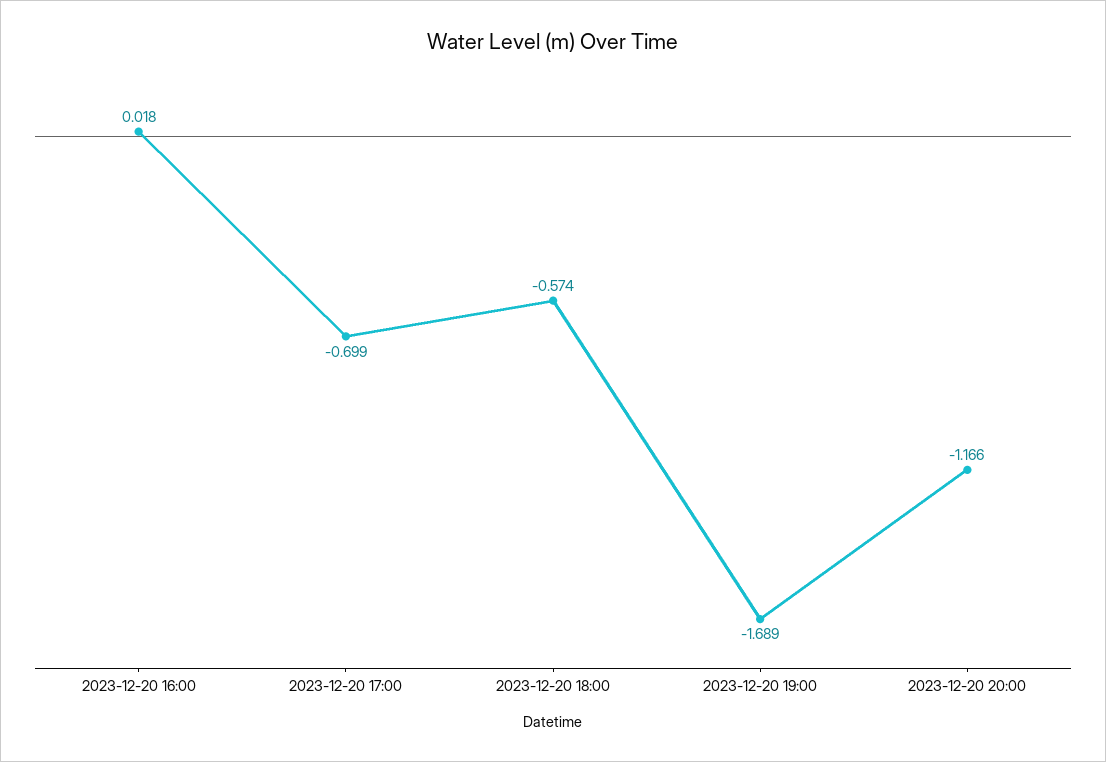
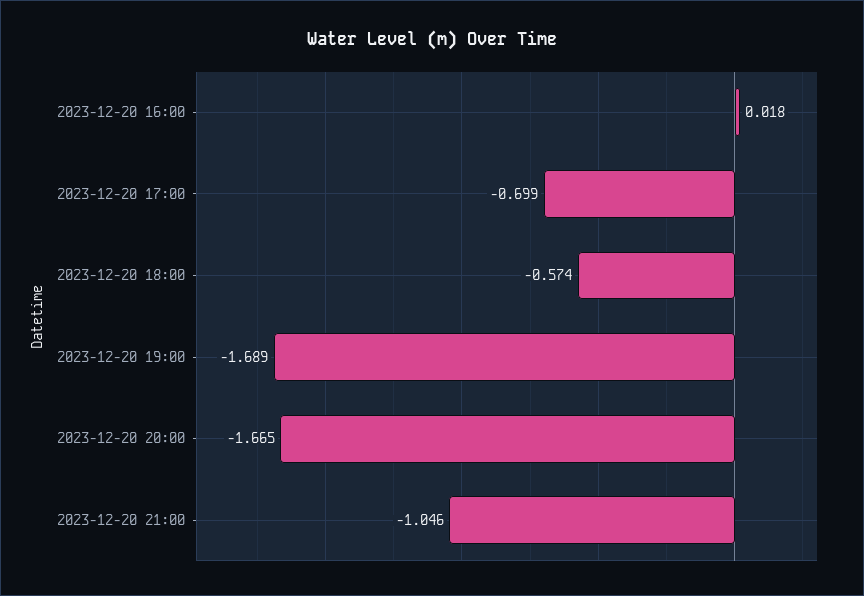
2023-12-20 20:00: -1.166 -> -1.665
2023-12-20 21:00: none -> -1.046

